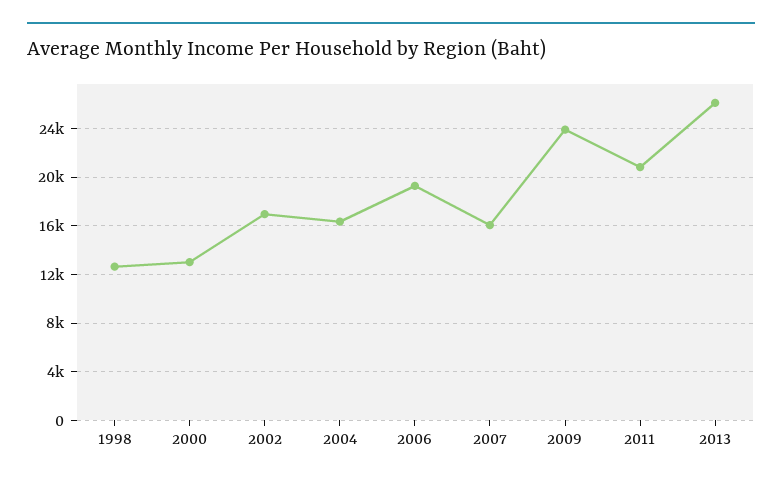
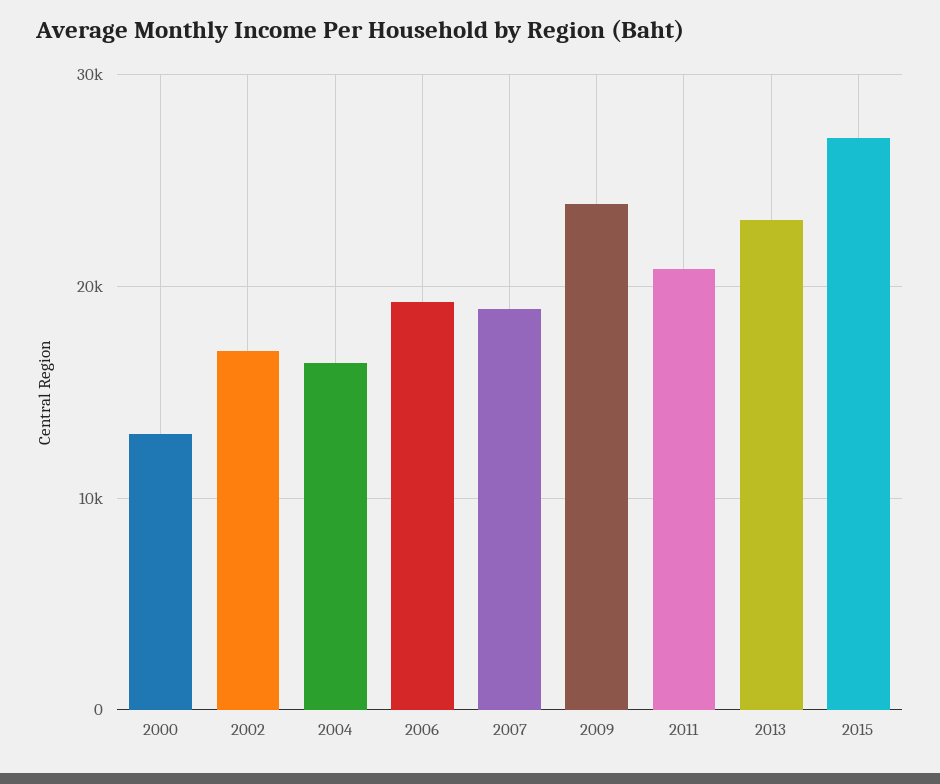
1998: 12500 -> none
2007: 16000 -> 19000
2013: 26000 -> 23000
2015: none -> 27000

